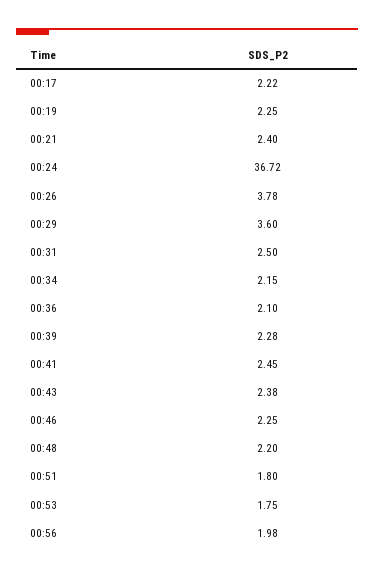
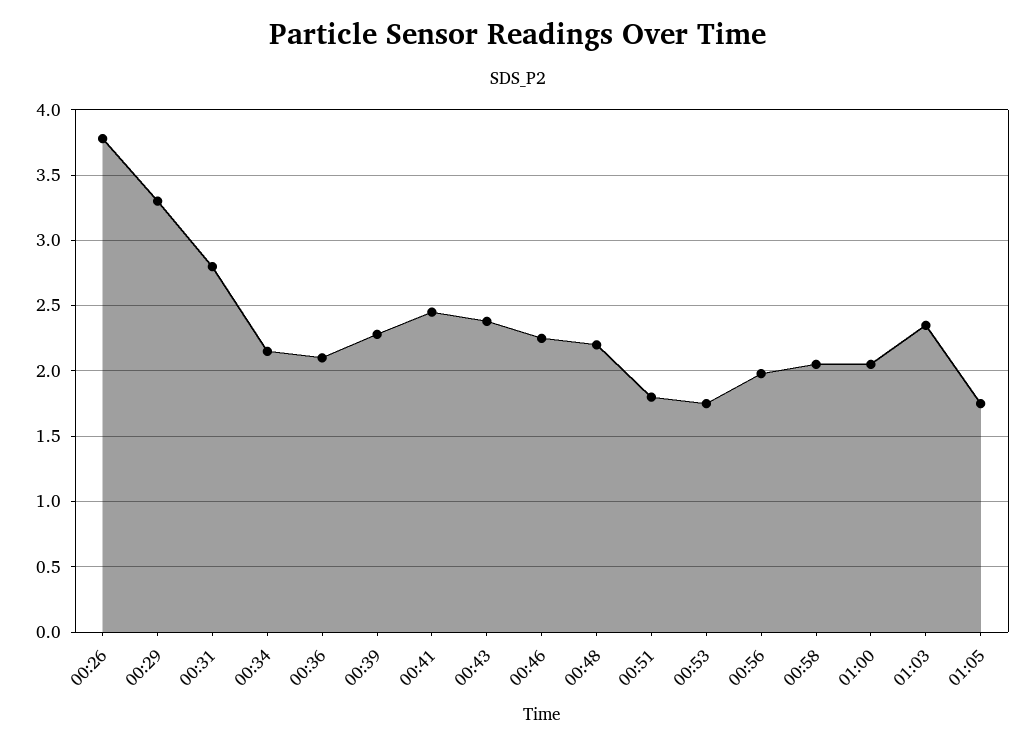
00:17: 2.22 -> none
00:19: 2.25 -> none
00:21: 2.4 -> none
00:24: 36.72 -> none
00:29: 3.6 -> 3.3
00:31: 2.5 -> 2.8
00:58: none -> 2.05
01:00: none -> 2.05
01:03: none -> 2.35
01:05: none -> 1.75

